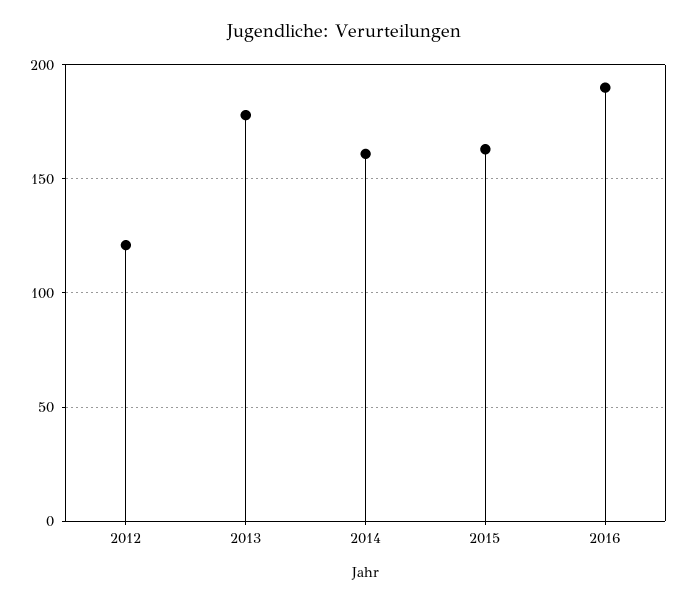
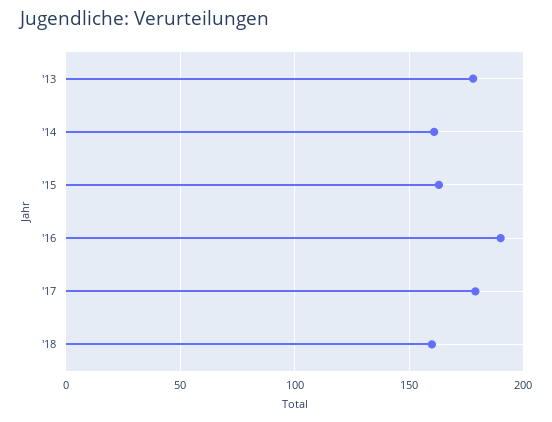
2012: 120 -> none
'17: none -> 180
'18: none -> 160

